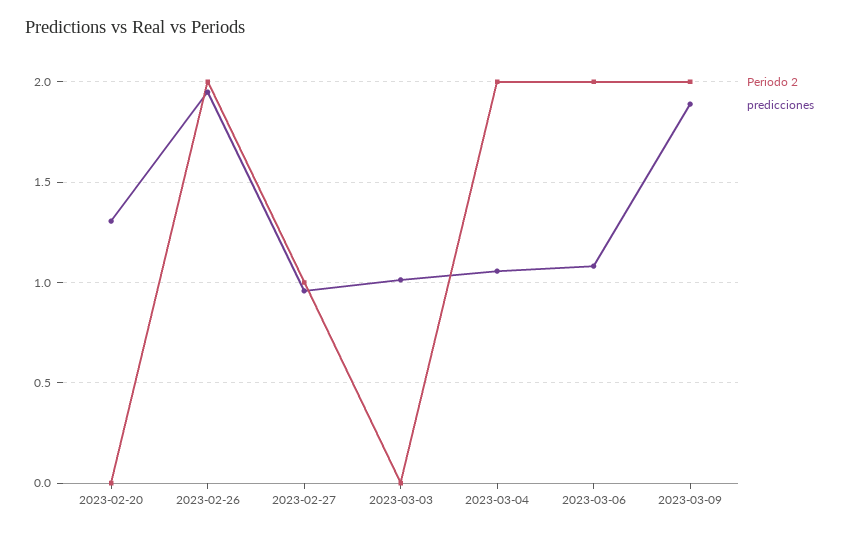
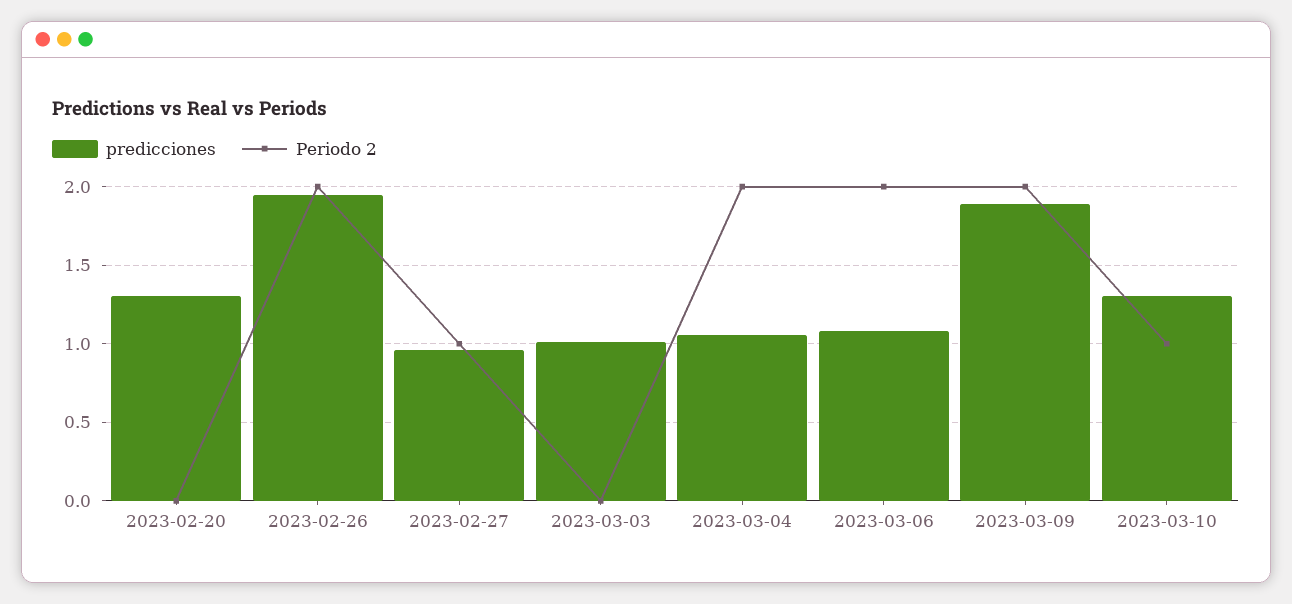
predicciones, 2023-03-10: none -> 1.3
Periodo 2, 2023-03-10: none -> 1

